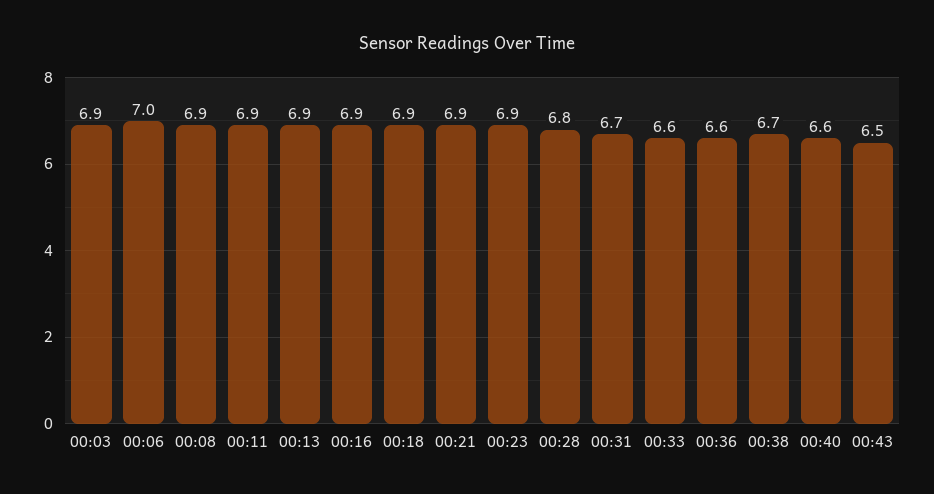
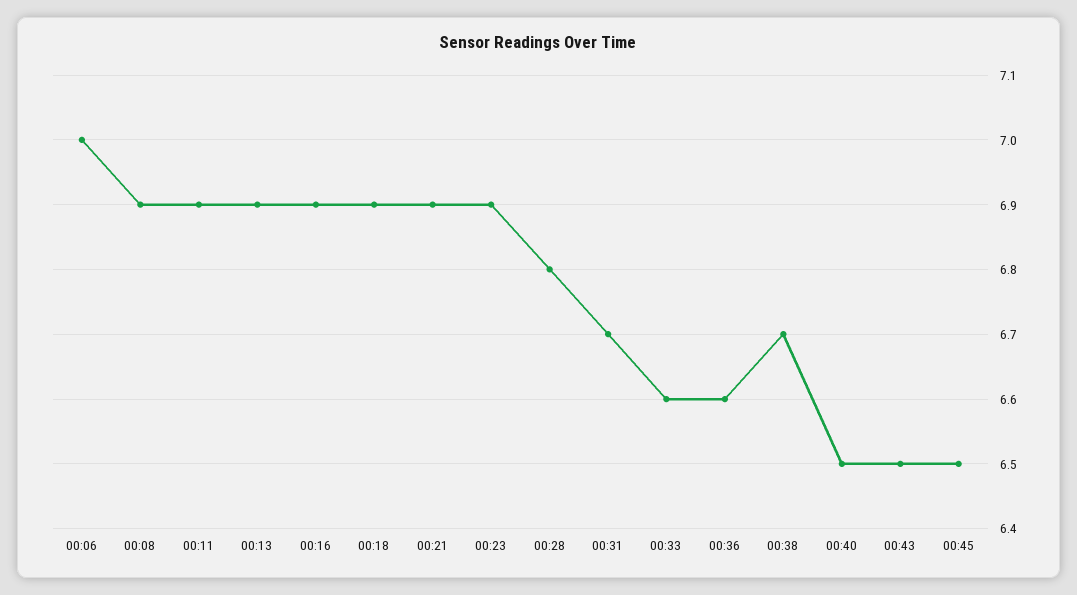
00:03: 6.9 -> none
00:40: 6.6 -> 6.5
00:45: none -> 6.5

